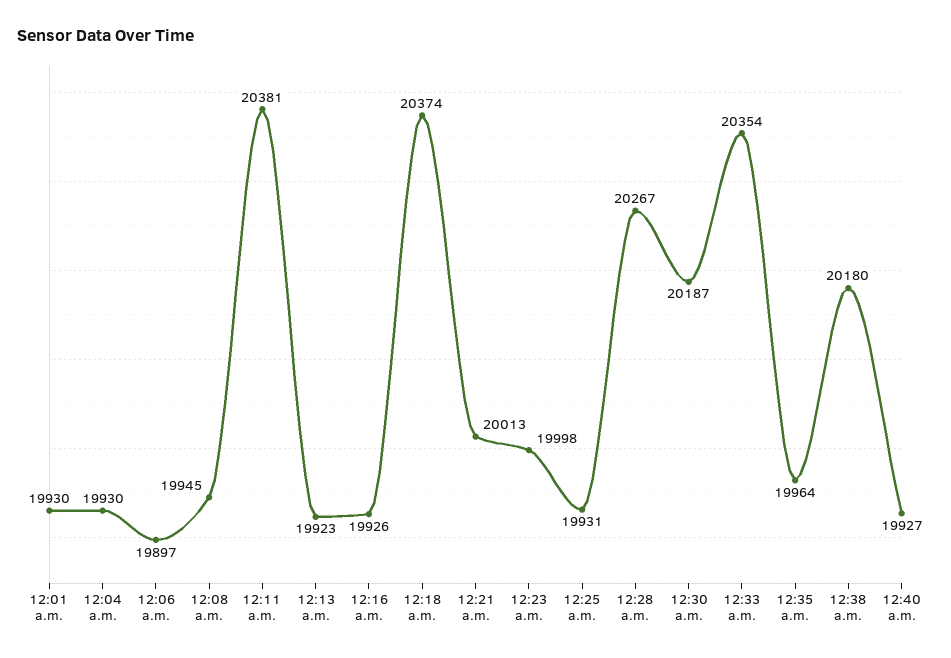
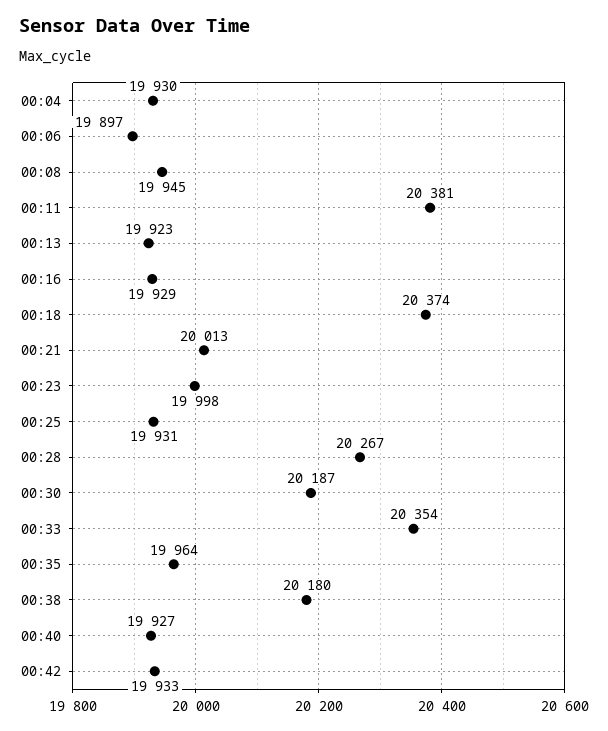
12:01 a.m.: 19930 -> none
12:16 a.m.: 19926 -> 19929
00:42: none -> 19933

